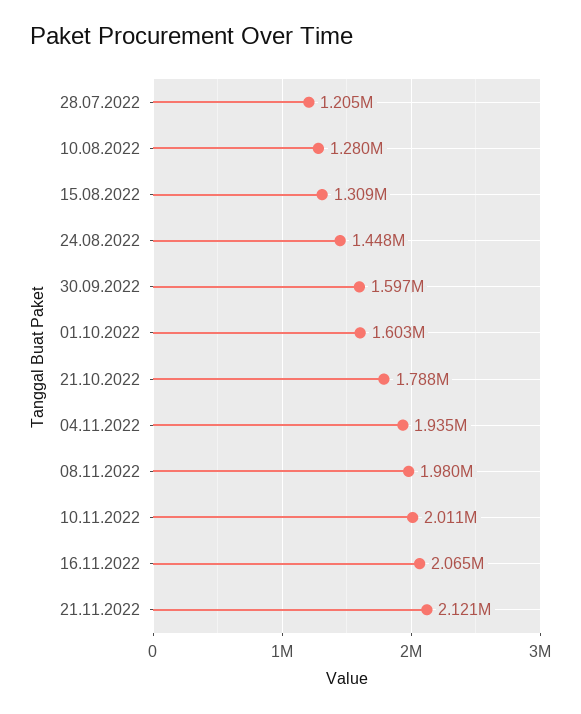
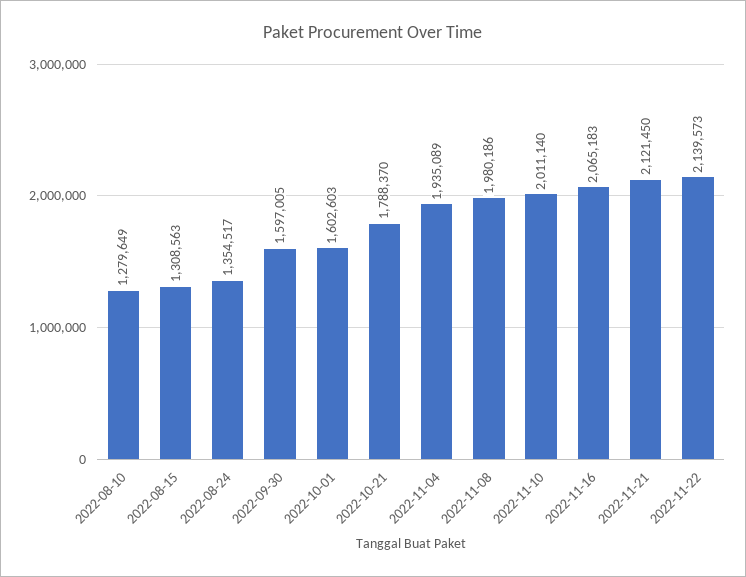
28.07.2022: 1205000 -> none
24.08.2022: 1448000 -> 1354517
2022-11-22: none -> 2139573

